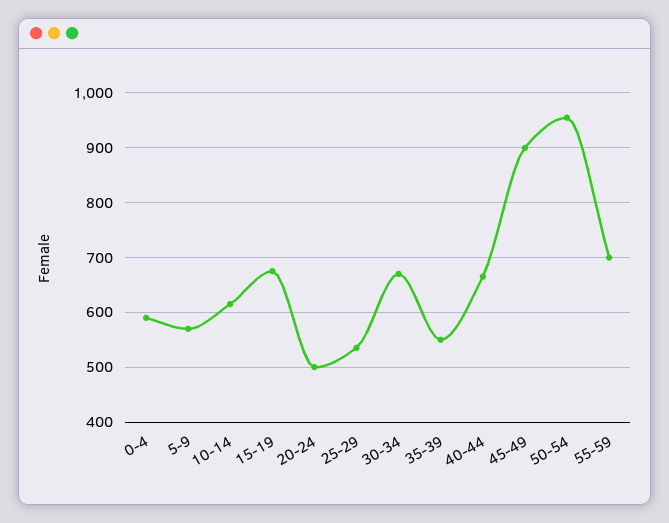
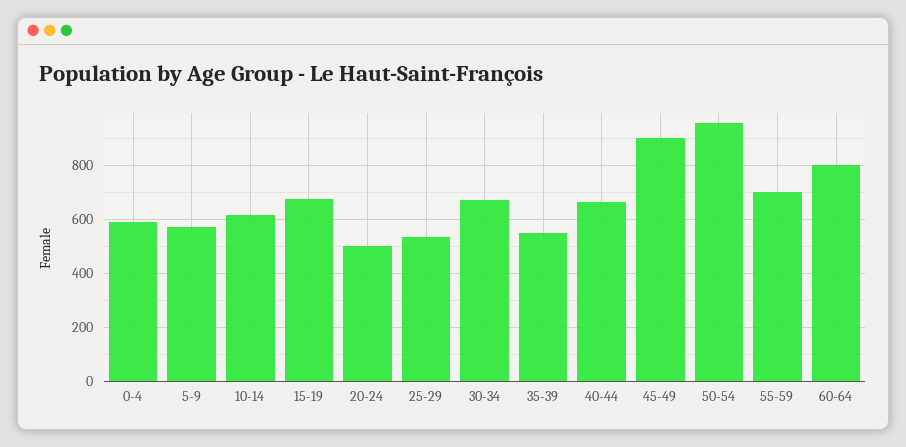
60-64: none -> 800

